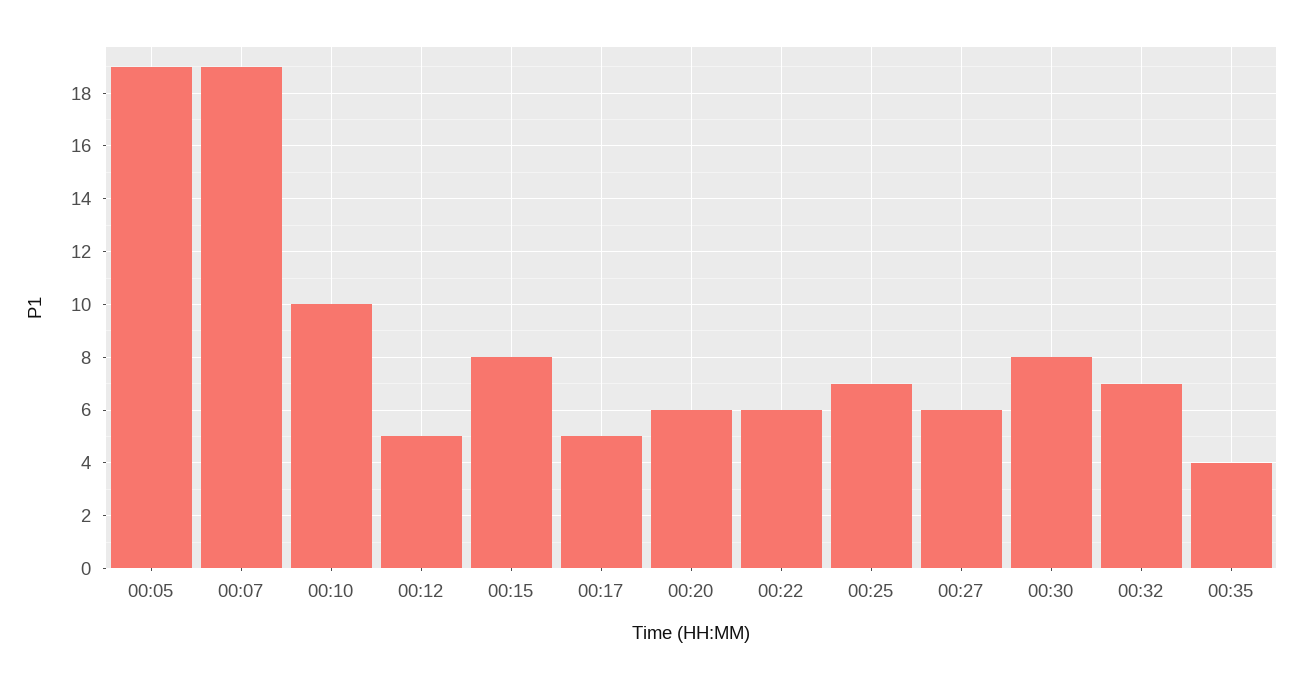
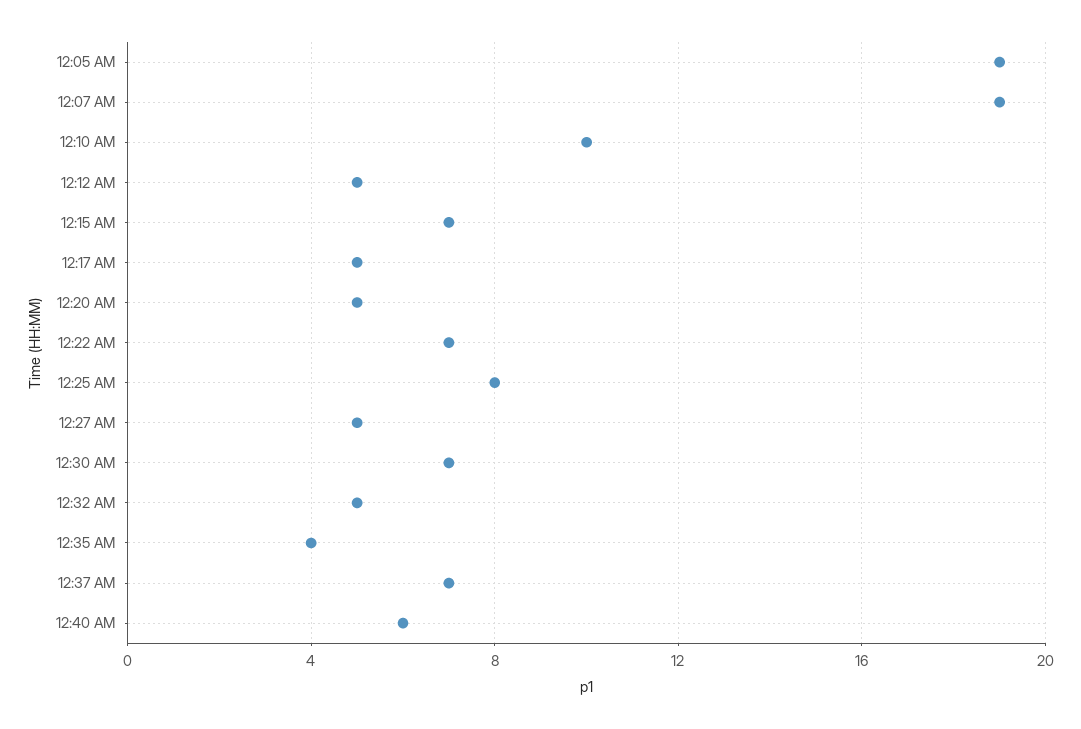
00:15: 8 -> 7
00:20: 6 -> 5
00:22: 6 -> 7
00:25: 7 -> 8
00:27: 6 -> 5
00:30: 8 -> 7
00:32: 7 -> 5
12:37 AM: none -> 7
12:40 AM: none -> 6

